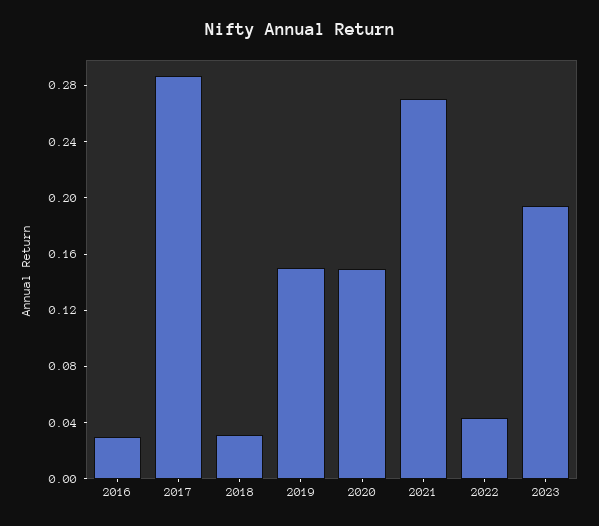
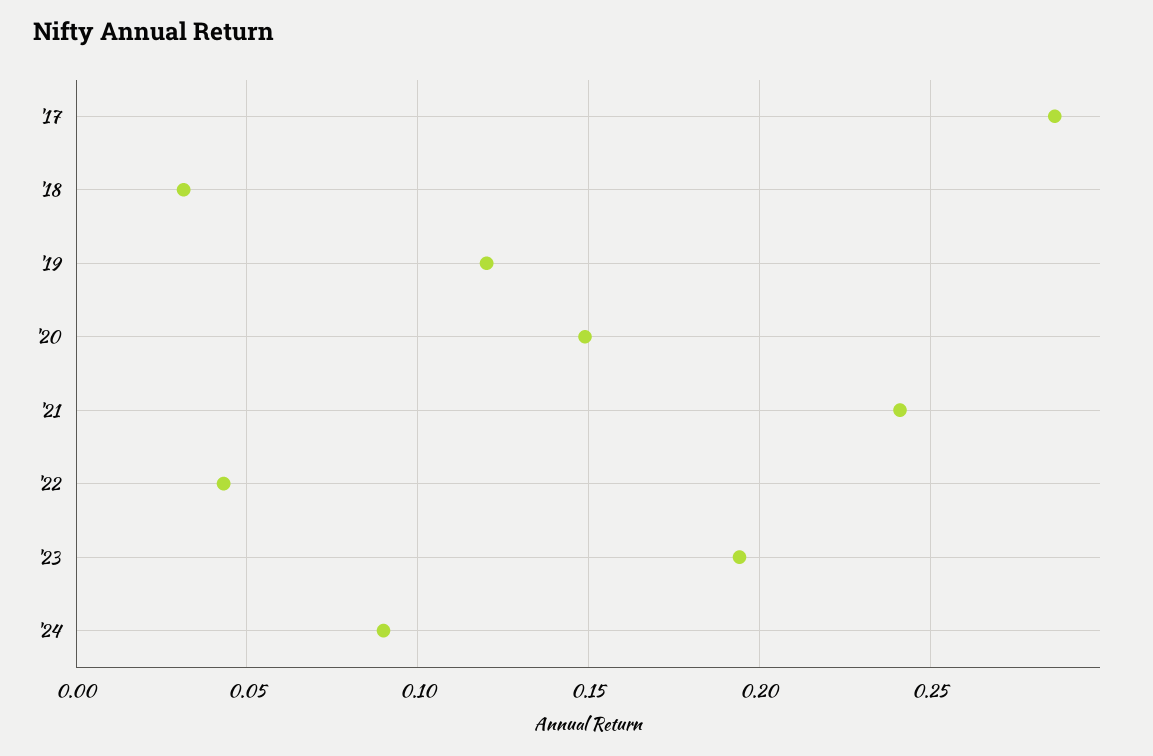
2016: 0.03 -> none
2019: 0.15 -> 0.12
2021: 0.27 -> 0.24
'24: none -> 0.09

